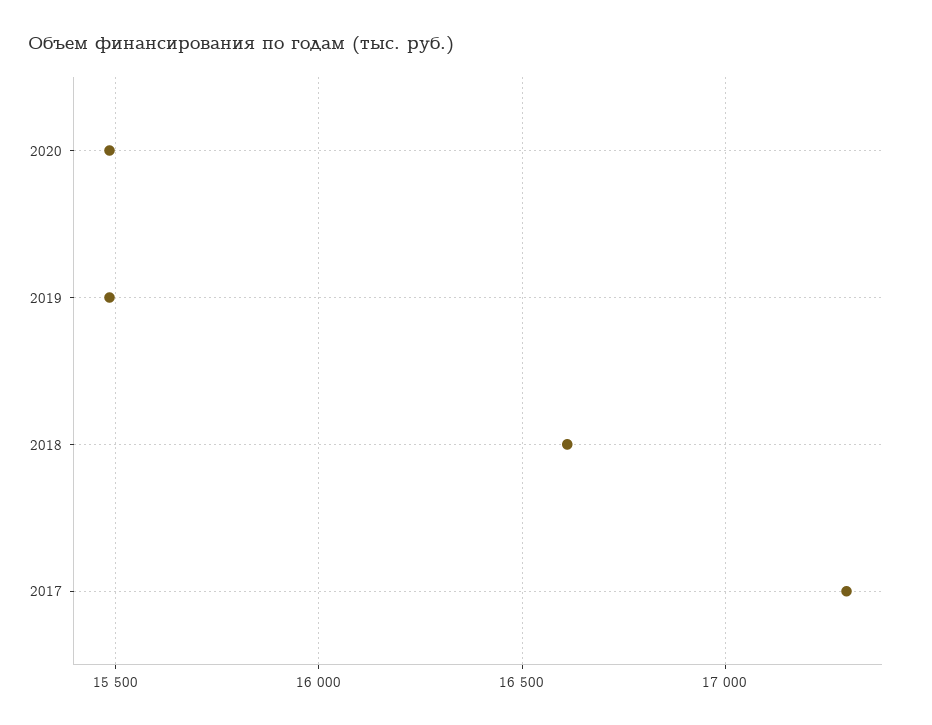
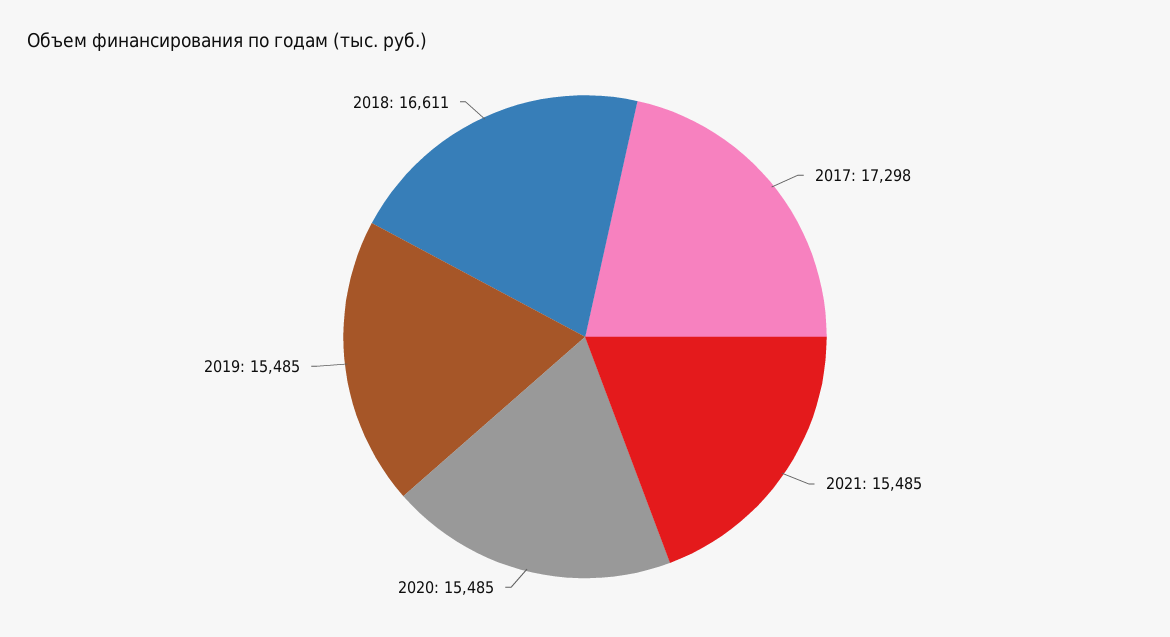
2021: none -> 15485

